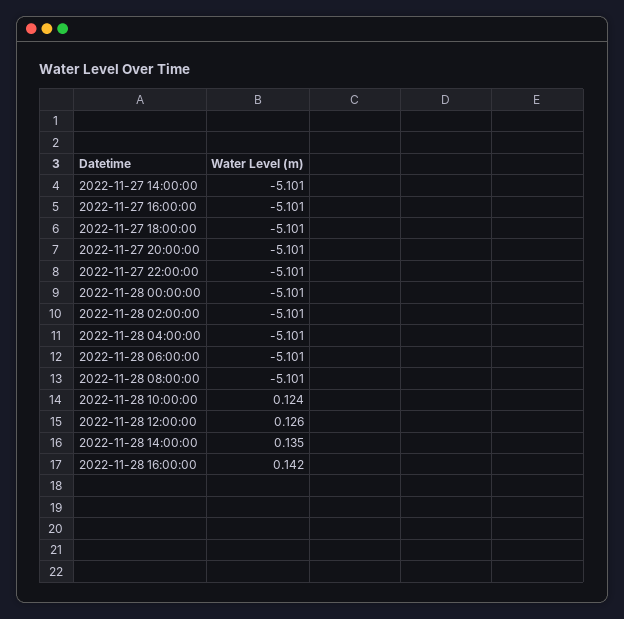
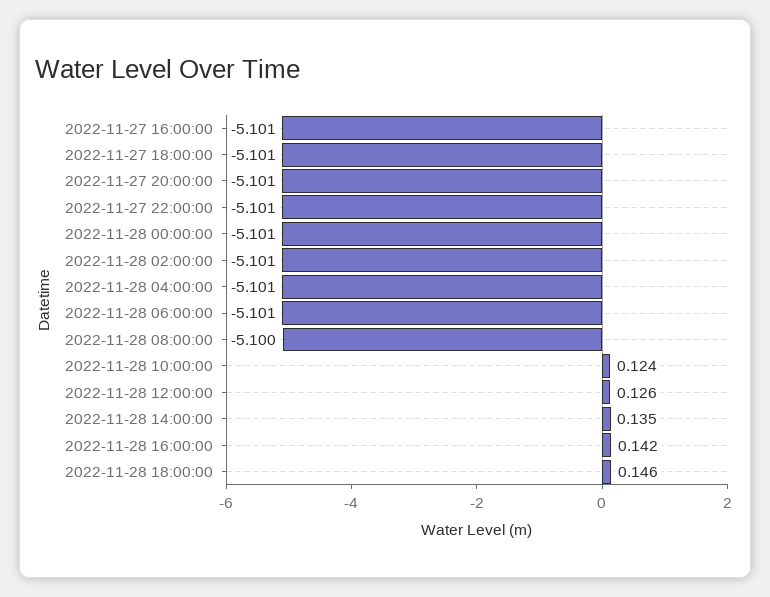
2022-11-27 14:00:00: -5.101 -> none
2022-11-28 08:00:00: -5.101 -> -5.1
2022-11-28 18:00:00: none -> 0.146

